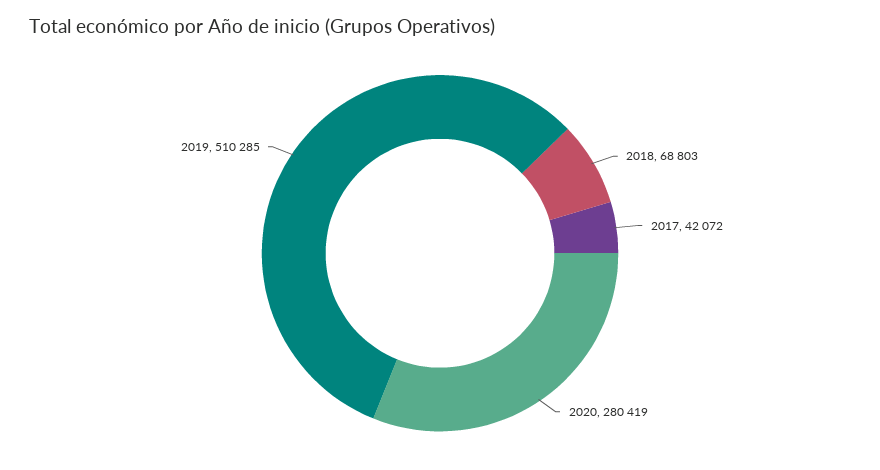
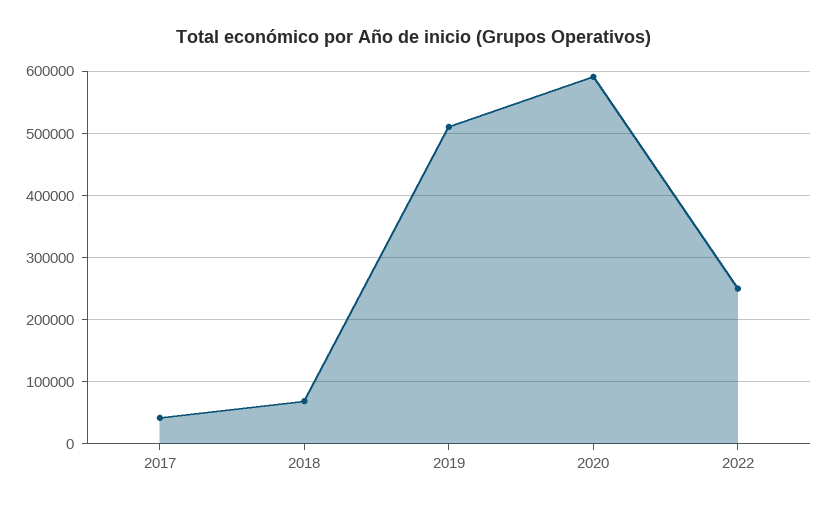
2020: 280419 -> 590000
2022: none -> 250000

